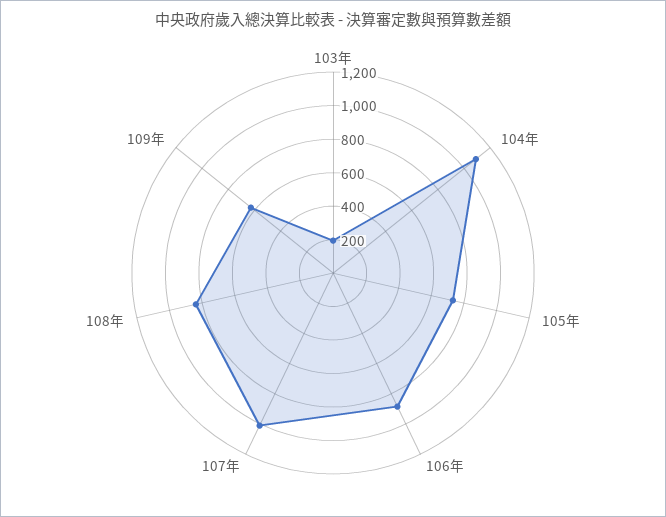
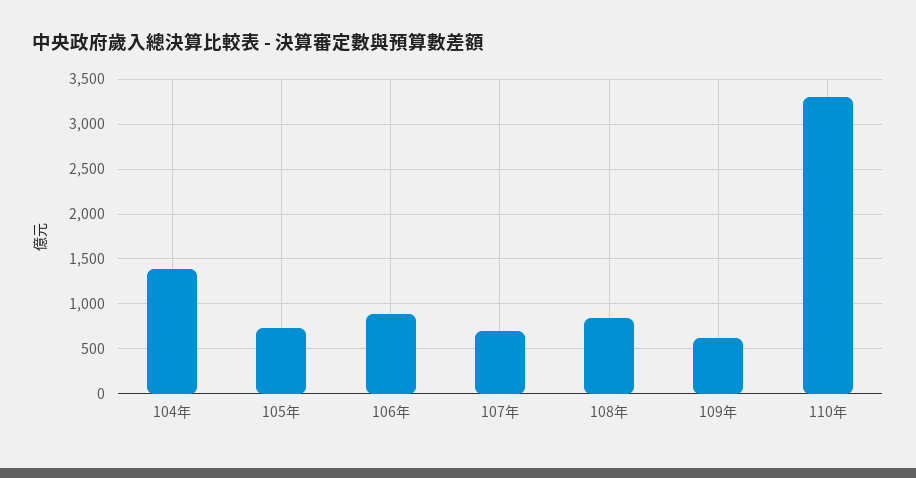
103年: 200 -> none
104年: 1100 -> 1400
107年: 1000 -> 700
110年: none -> 3300

